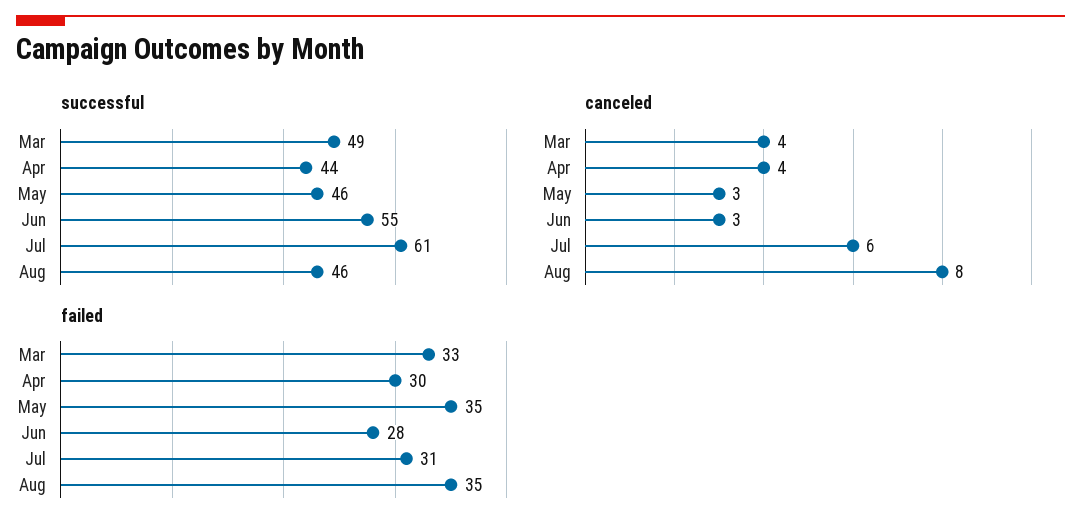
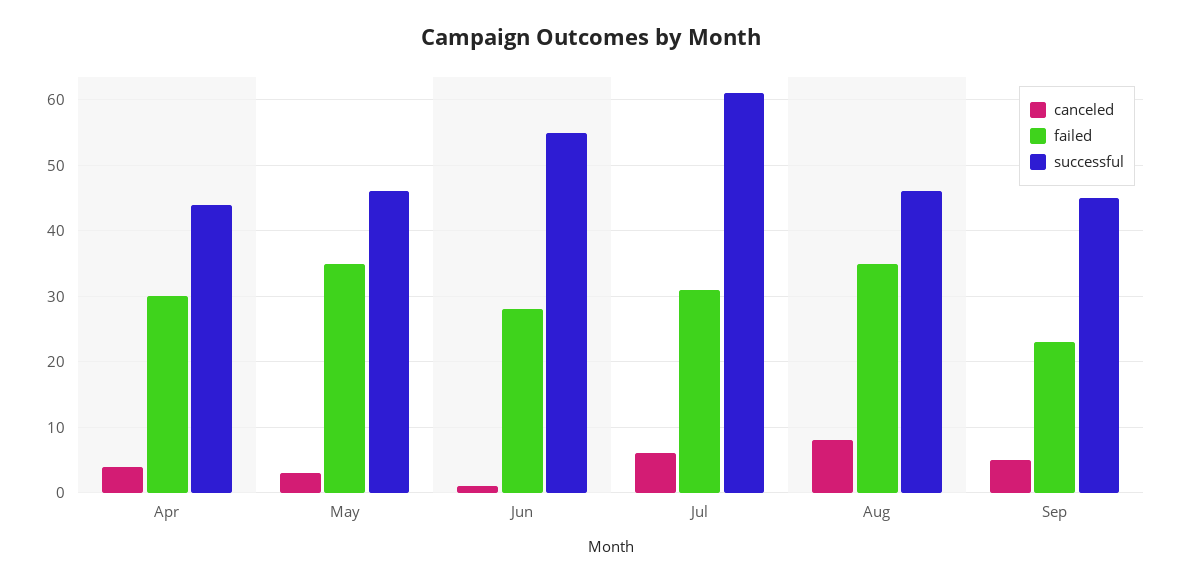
successful, Mar: 49 -> none
canceled, Mar: 4 -> none
canceled, Jun: 3 -> 1
failed, Mar: 33 -> none
canceled, Sep: none -> 5
failed, Sep: none -> 23
successful, Sep: none -> 45

